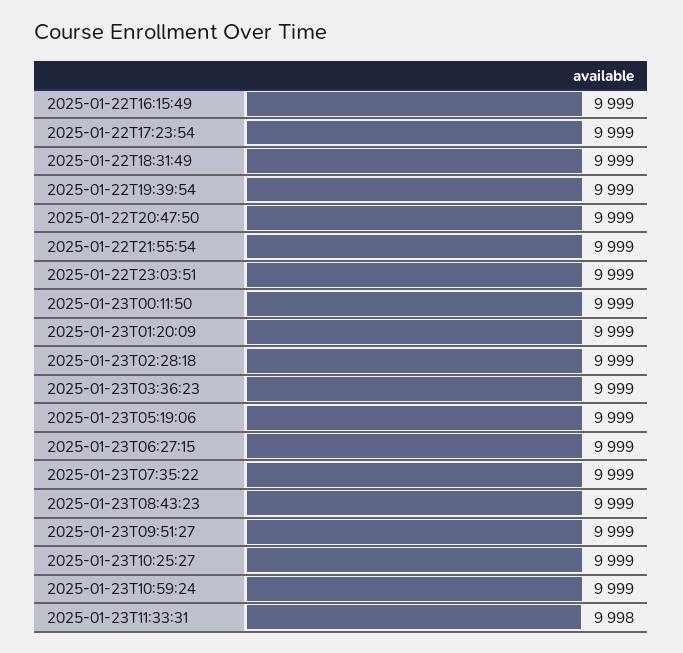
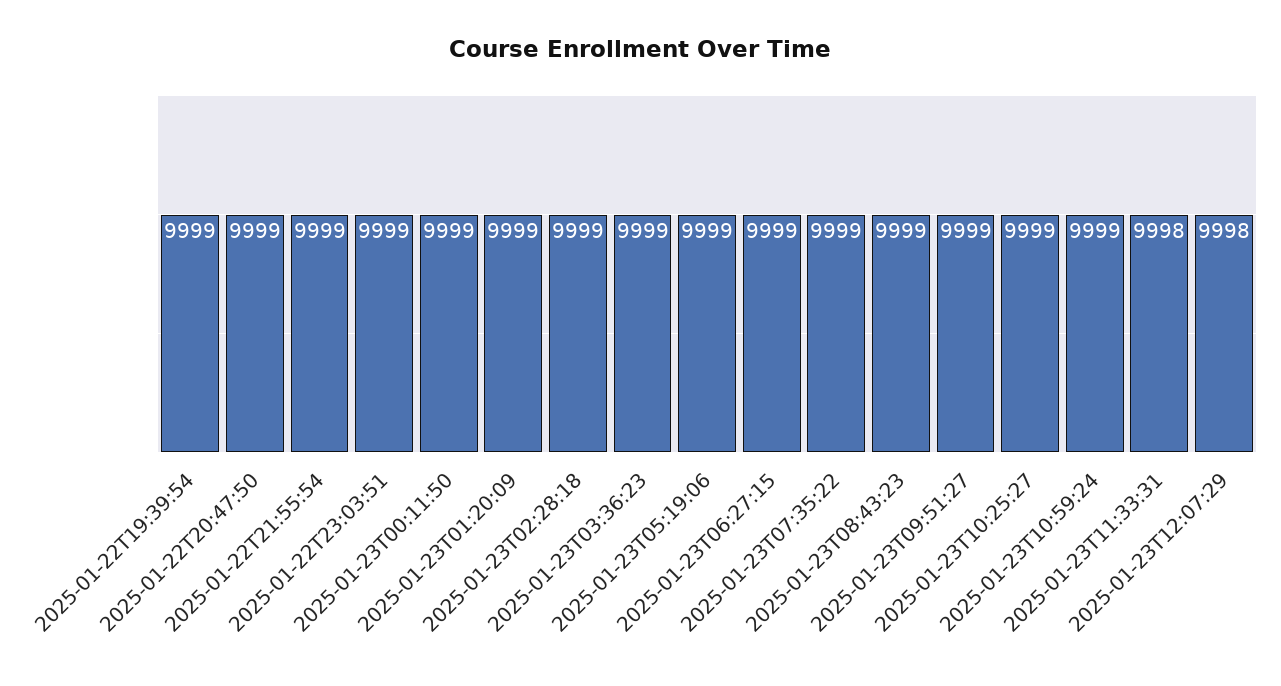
2025-01-22T16:15:49: 9999 -> none
2025-01-22T17:23:54: 9999 -> none
2025-01-22T18:31:49: 9999 -> none
2025-01-23T12:07:29: none -> 9998

